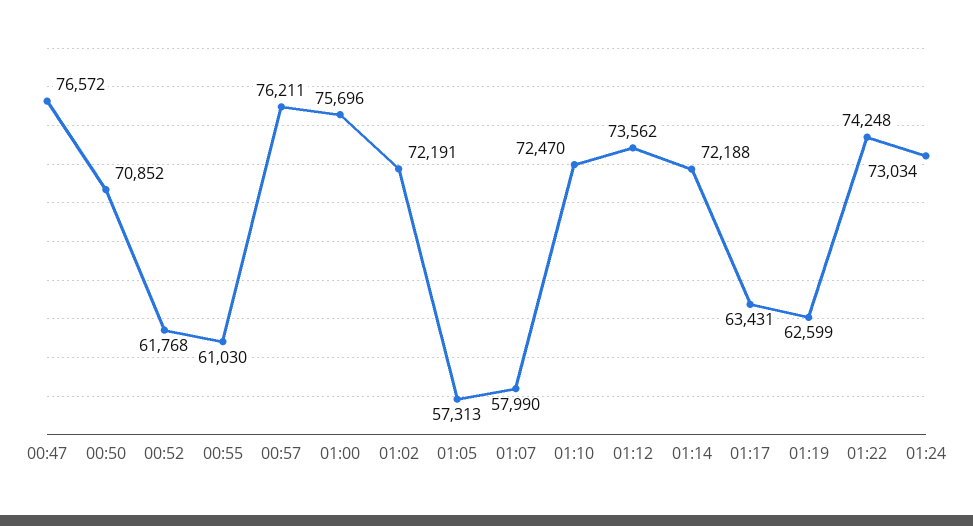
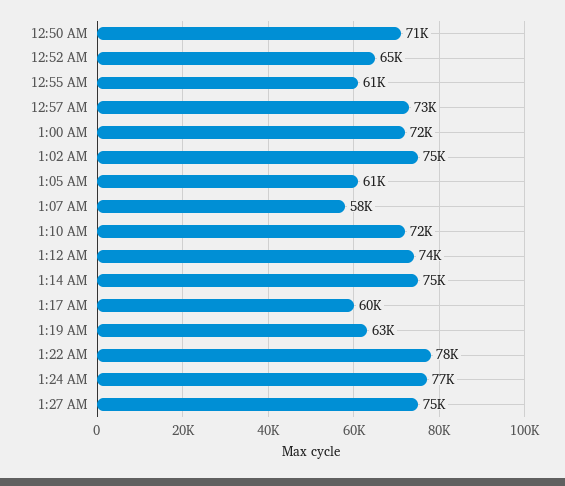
00:47: 76572 -> none
00:52: 61768 -> 65000
00:57: 76211 -> 73000
01:00: 75696 -> 72000
01:02: 72191 -> 75000
01:05: 57313 -> 61000
01:14: 72188 -> 75000
01:17: 63431 -> 60000
01:22: 74248 -> 78000
01:24: 73034 -> 77000
1:27 AM: none -> 75000

